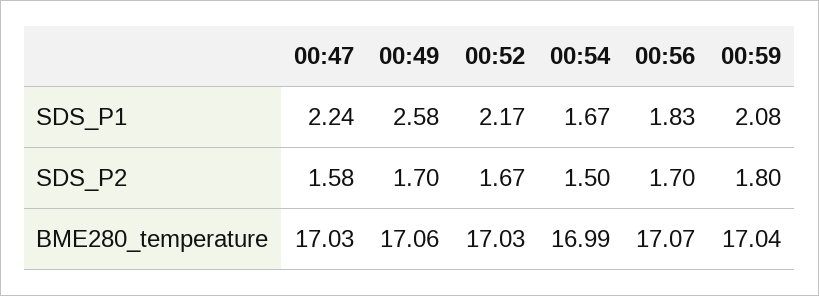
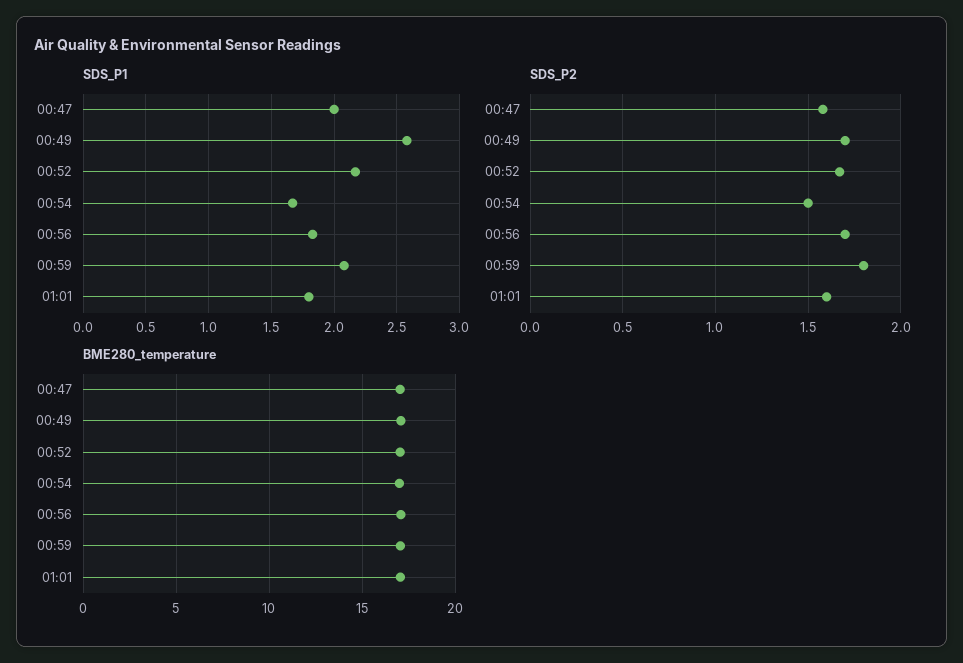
SDS_P1, 00:47: 2.24 -> 2
SDS_P1, 01:01: none -> 1.8
SDS_P2, 01:01: none -> 1.6
BME280_temperature, 01:01: none -> 17

